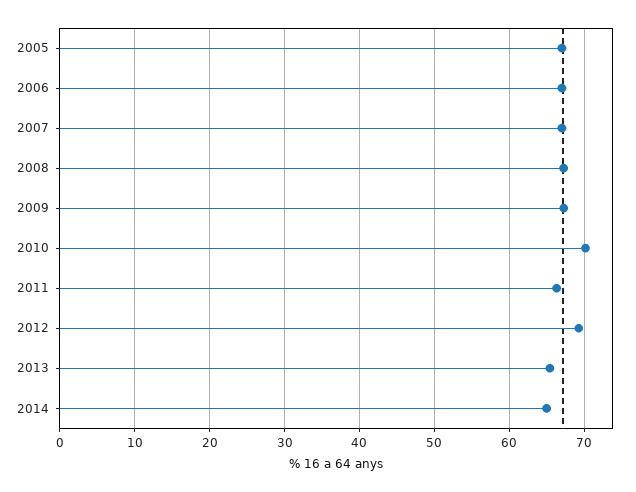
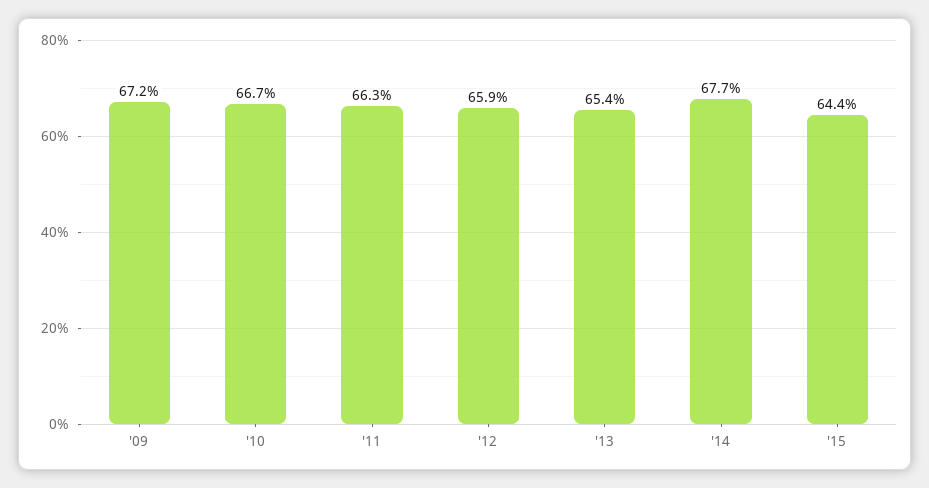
2005: 67 -> none
2006: 67 -> none
2007: 67 -> none
2008: 67 -> none
2010: 70 -> 66.7
2012: 69 -> 65.9
2014: 65 -> 67.7
'15: none -> 64.4

